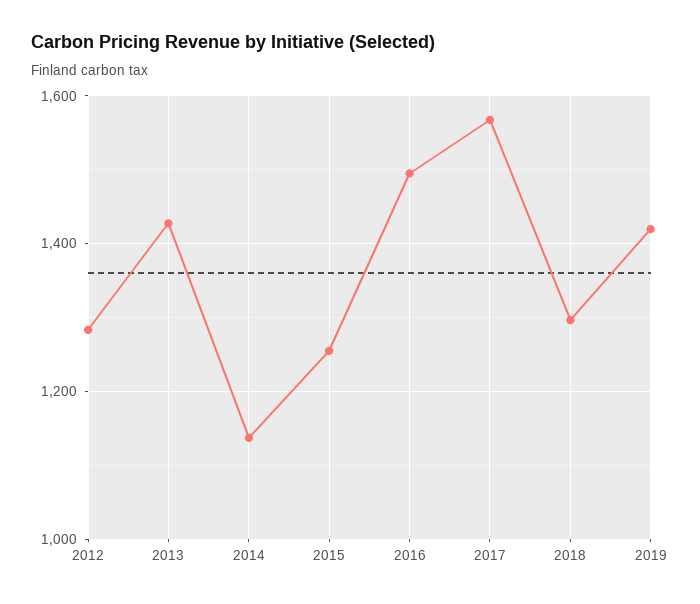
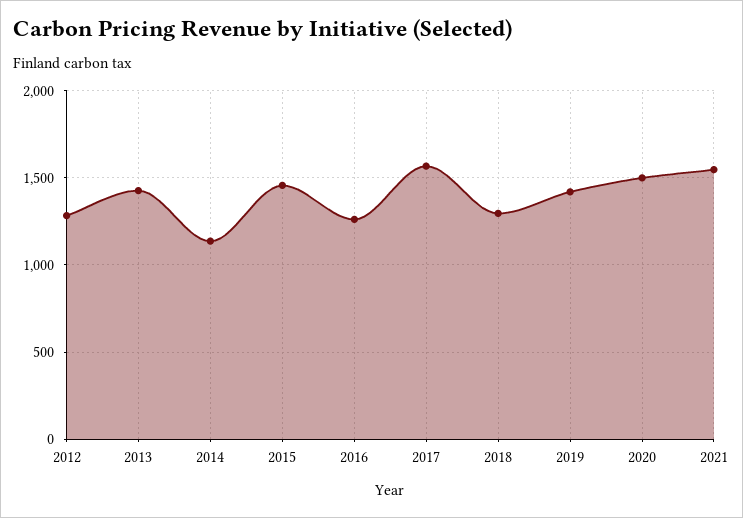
2015: 1260 -> 1450
2016: 1500 -> 1250
2020: none -> 1500
2021: none -> 1550

